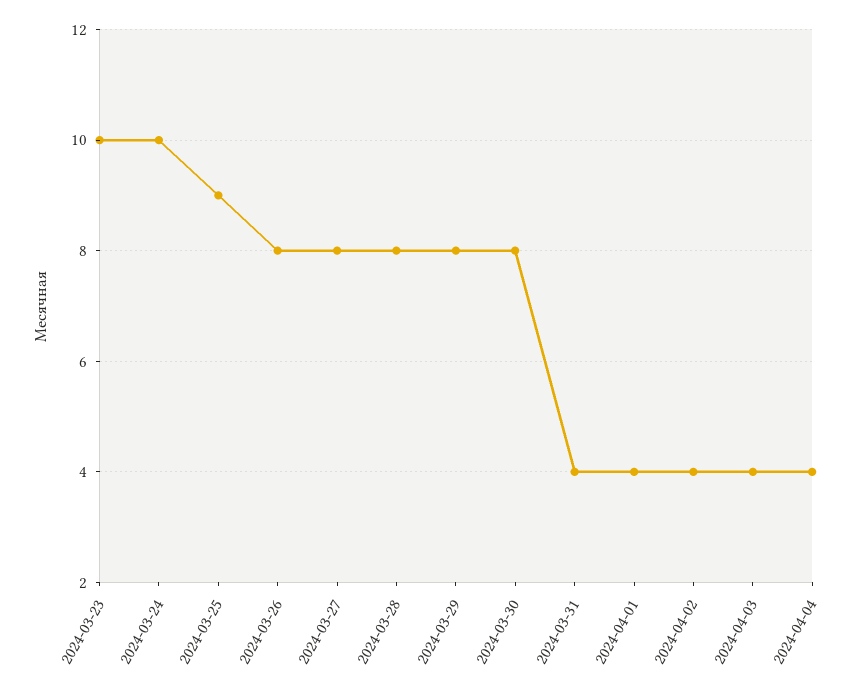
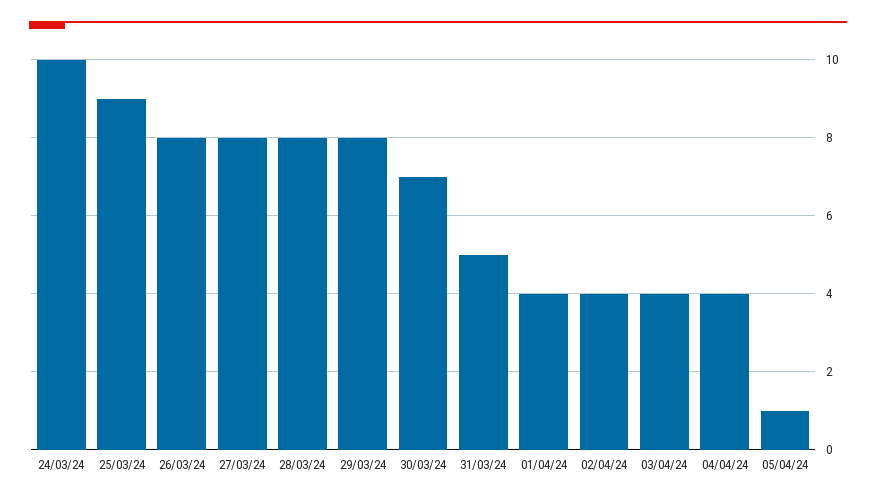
2024-03-23: 10 -> none
2024-03-30: 8 -> 7
2024-03-31: 4 -> 5
05/04/24: none -> 1

